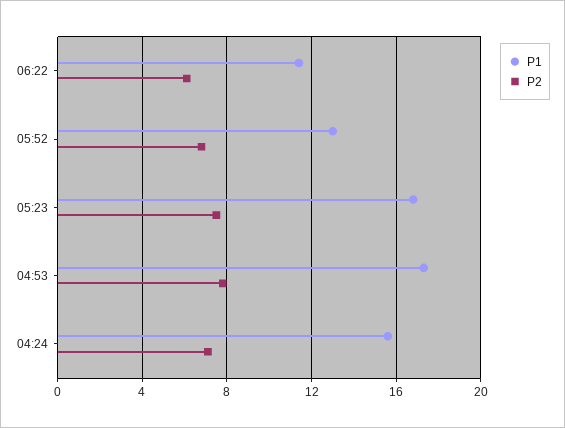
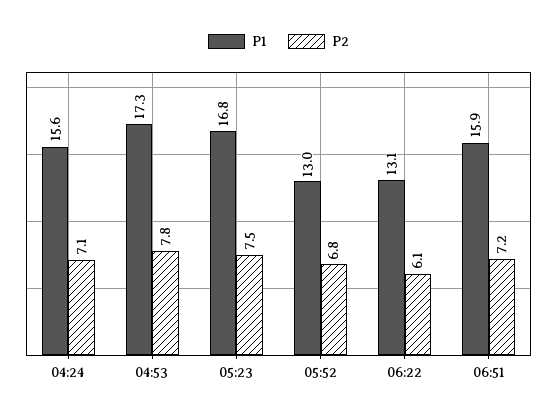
P1, 06:22: 11.5 -> 13.1
P1, 06:51: none -> 15.9
P2, 06:51: none -> 7.2

